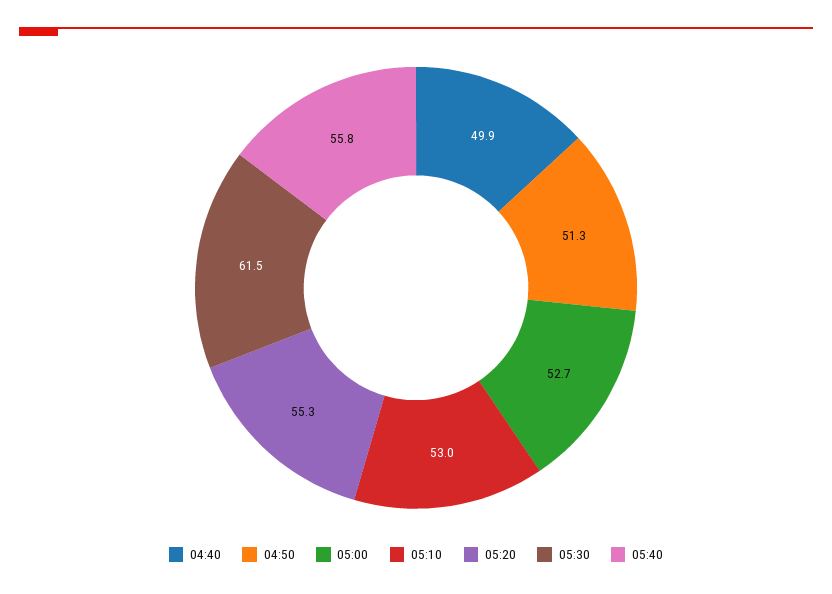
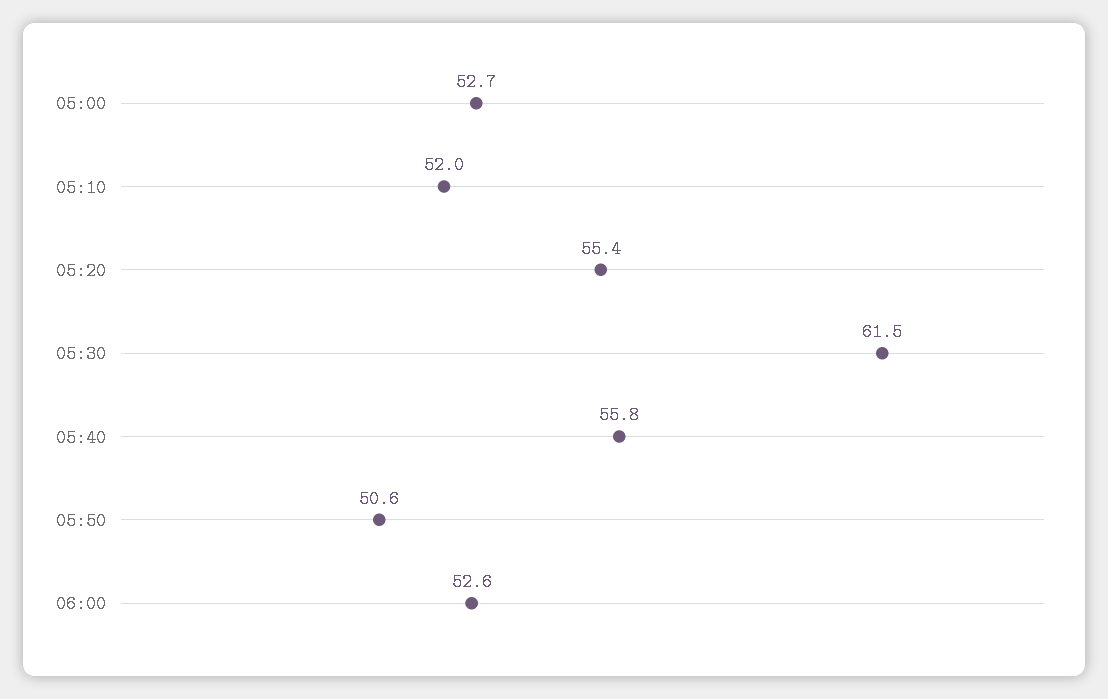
04:40: 49.9 -> none
04:50: 51.3 -> none
05:10: 53 -> 52
05:20: 55.3 -> 55.4
05:50: none -> 50.6
06:00: none -> 52.6

